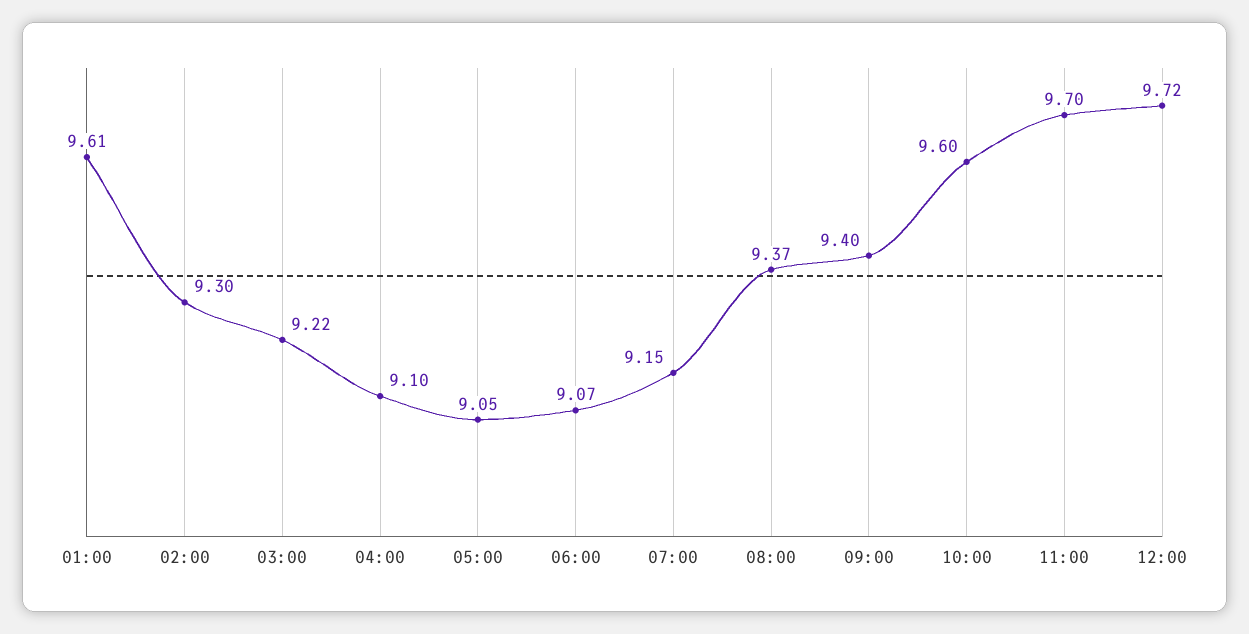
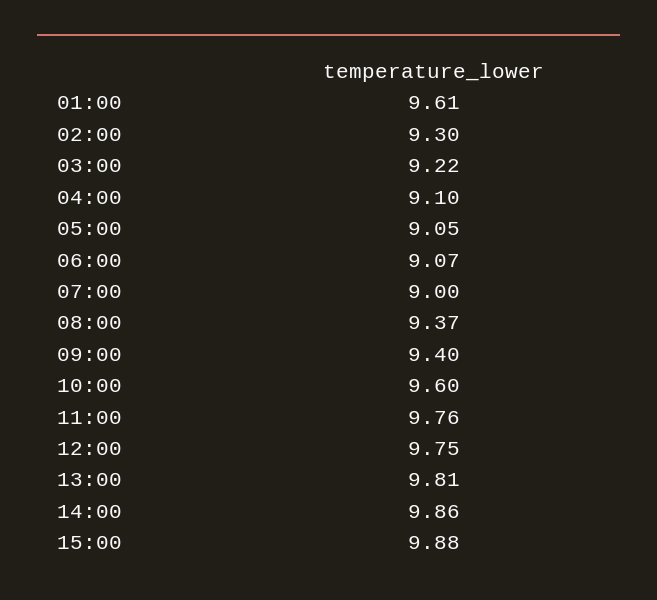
07:00: 9.15 -> 9
11:00: 9.7 -> 9.76
12:00: 9.72 -> 9.75
13:00: none -> 9.81
14:00: none -> 9.86
15:00: none -> 9.88

